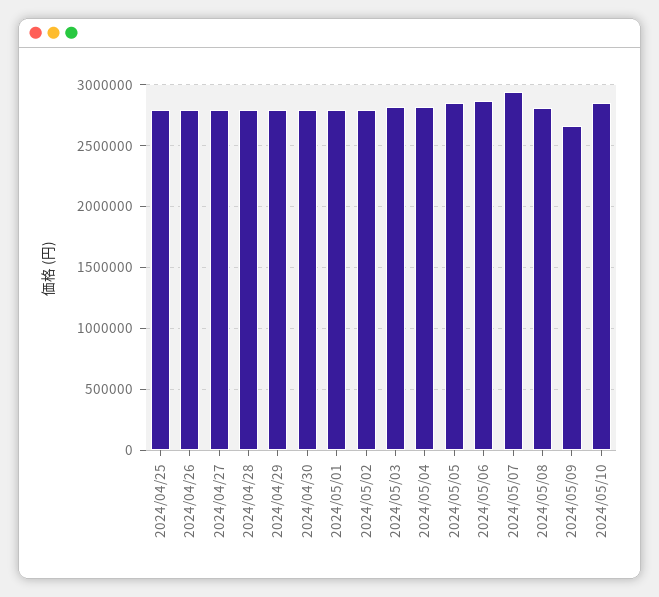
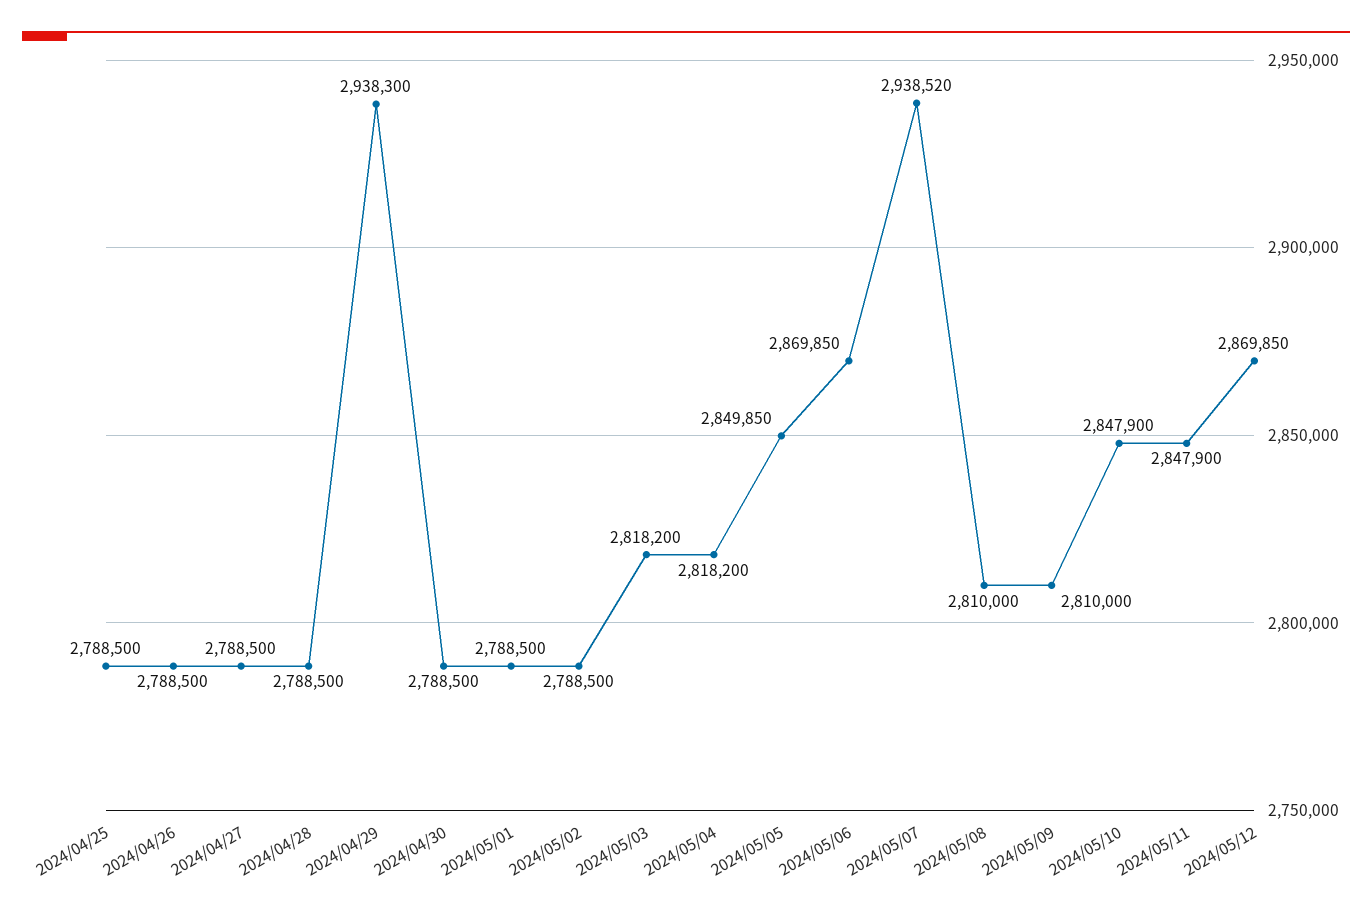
2024/04/29: 2800000 -> 2938300
2024/05/09: 2650000 -> 2810000
2024/05/11: none -> 2847900
2024/05/12: none -> 2869850

